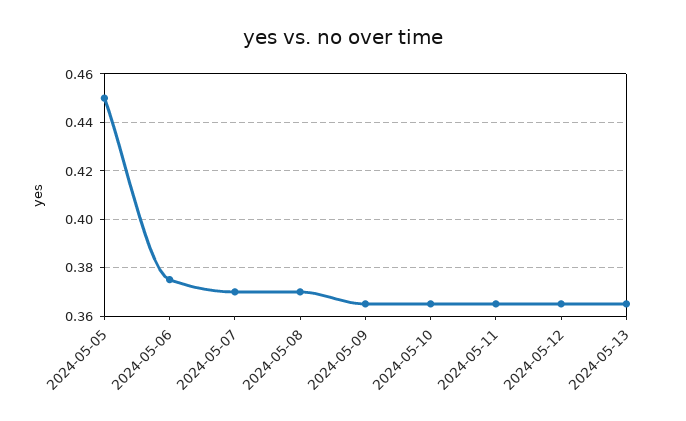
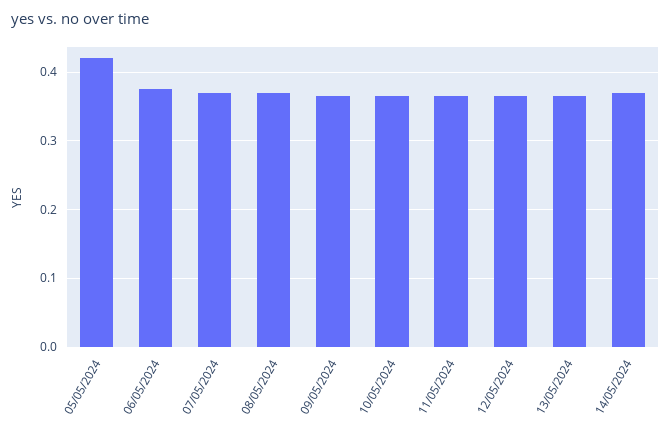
2024-05-05: 0.45 -> 0.42
14/05/2024: none -> 0.37

